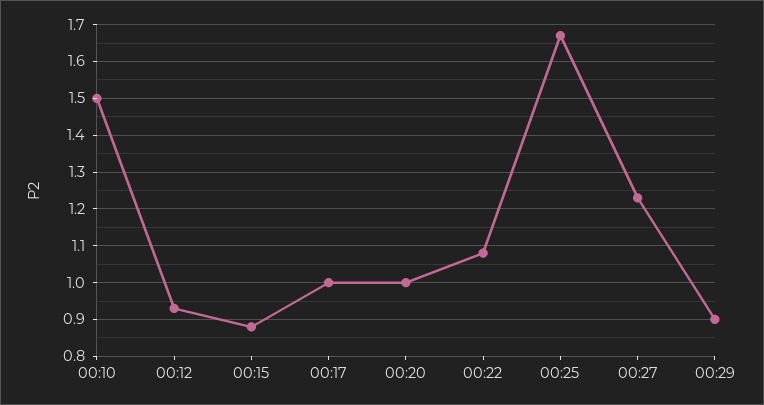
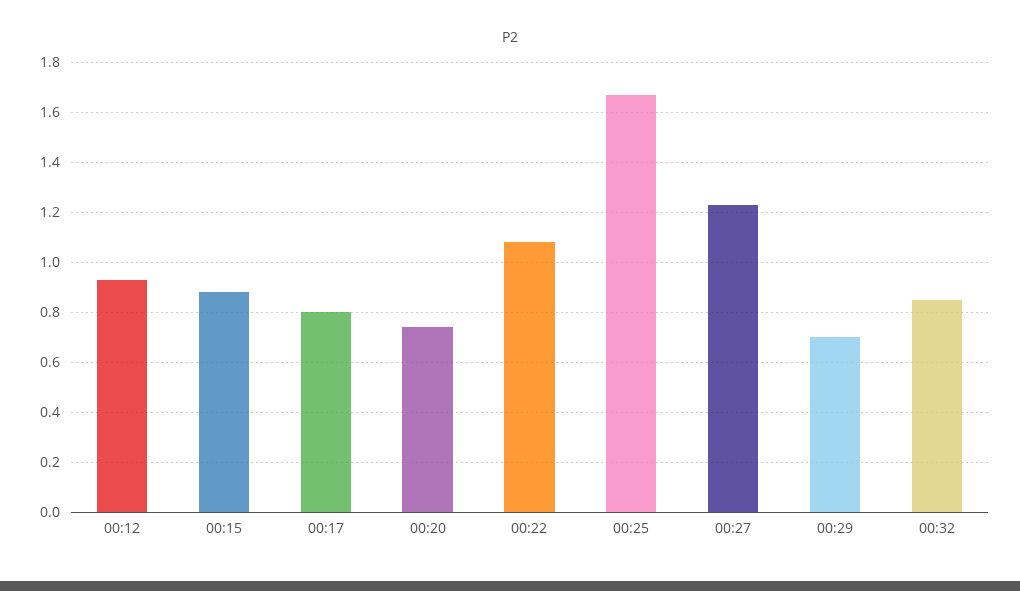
00:10: 1.5 -> none
00:17: 1 -> 0.8
00:20: 1 -> 0.75
00:29: 0.9 -> 0.7
00:32: none -> 0.85

